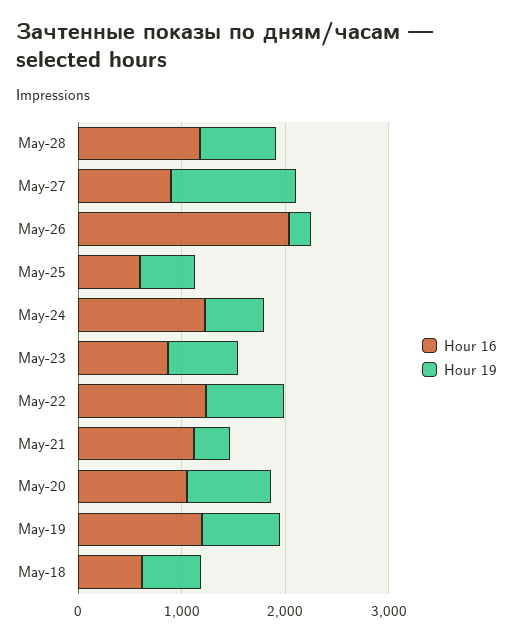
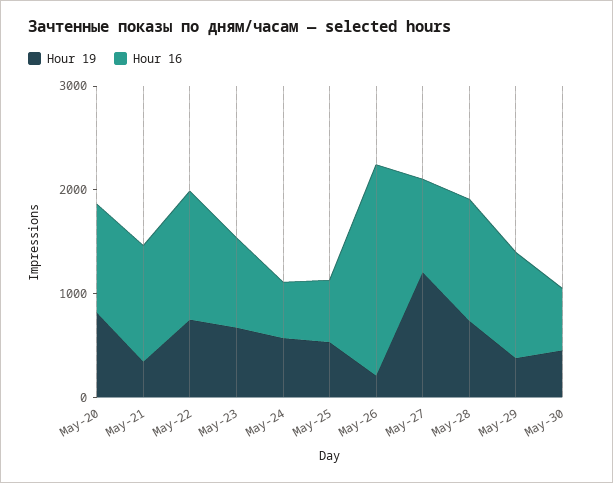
Hour 16, May-24: 1200 -> 600
Hour 16, May-19: 1200 -> none
Hour 19, May-19: 800 -> none
Hour 16, May-18: 600 -> none
Hour 19, May-18: 600 -> none
Hour 19, May-29: none -> 400
Hour 16, May-29: none -> 1000
Hour 19, May-30: none -> 400
Hour 16, May-30: none -> 600

